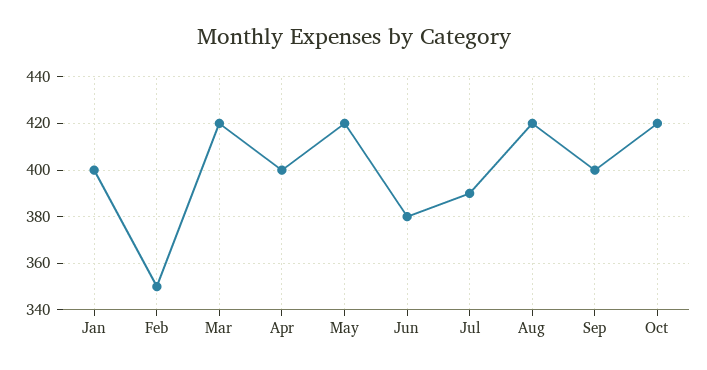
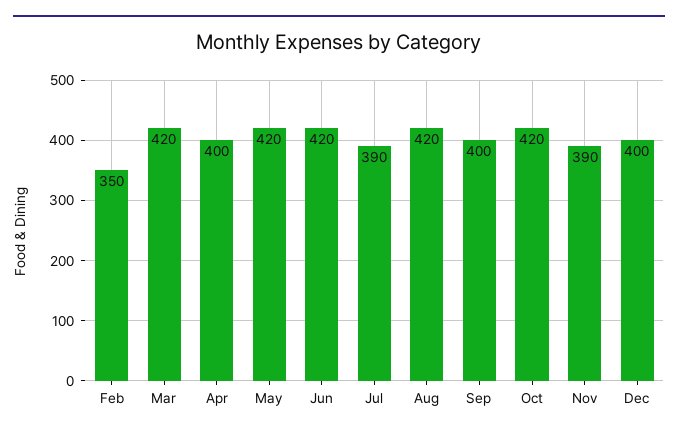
Jan: 400 -> none
Jun: 380 -> 420
Nov: none -> 390
Dec: none -> 400

